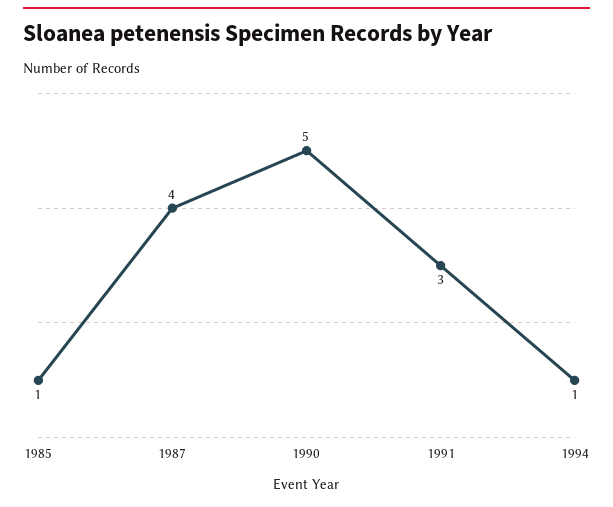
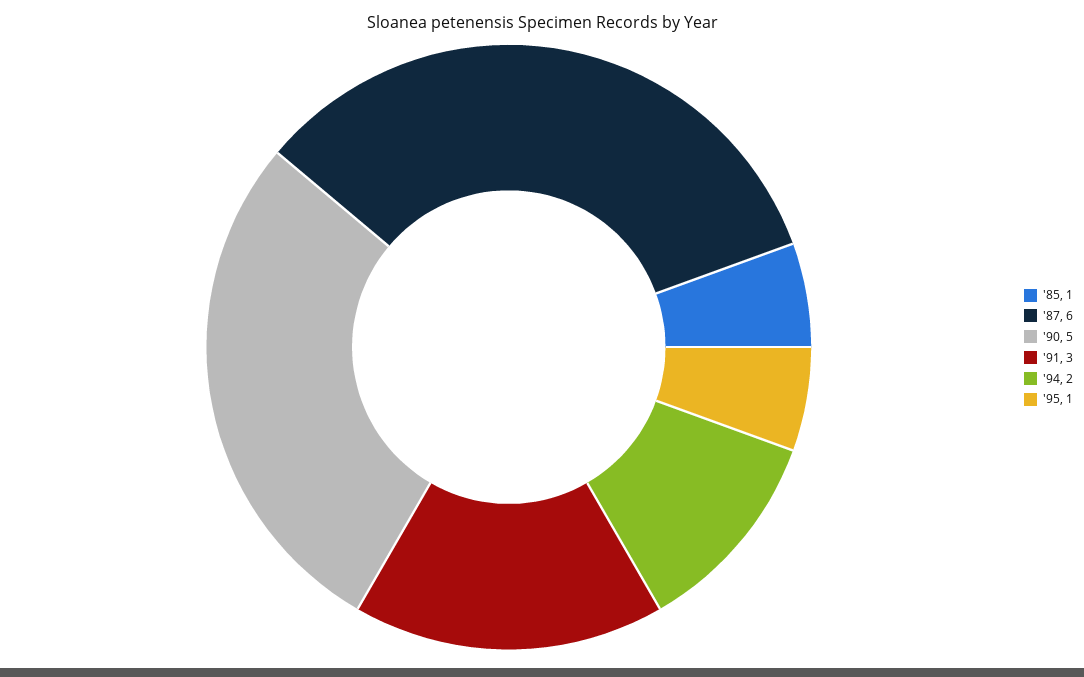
1987: 4 -> 6
1994: 1 -> 2
'95: none -> 1

